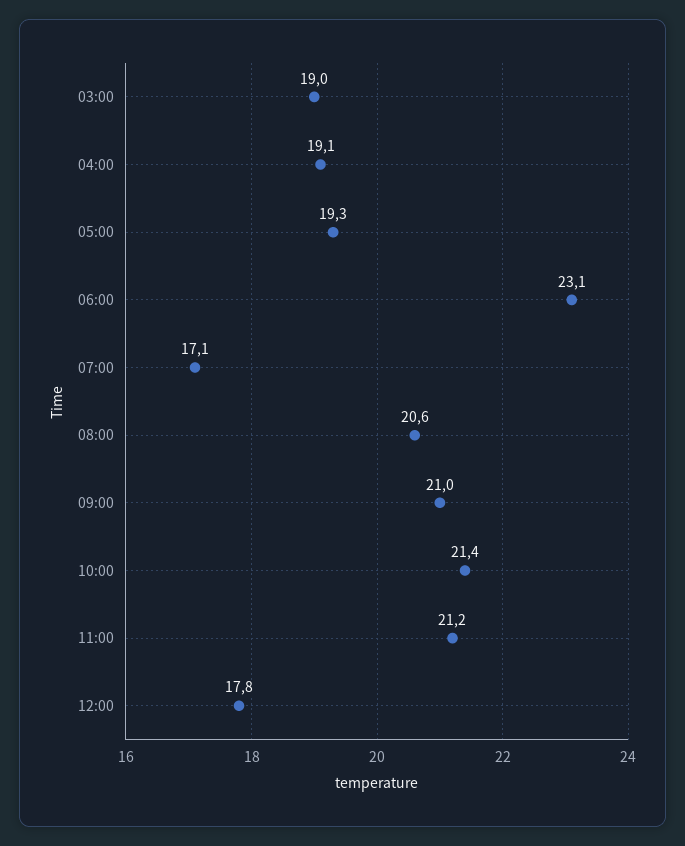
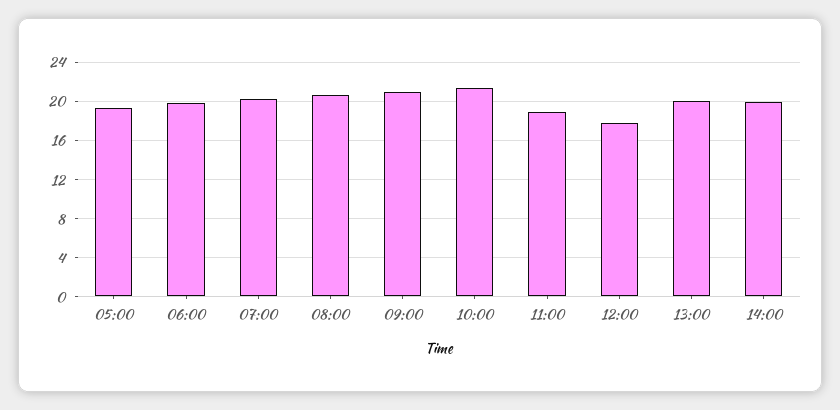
03:00: 19 -> none
04:00: 19.1 -> none
06:00: 23.1 -> 20
07:00: 17.1 -> 20
11:00: 21.2 -> 19
13:00: none -> 20
14:00: none -> 20

